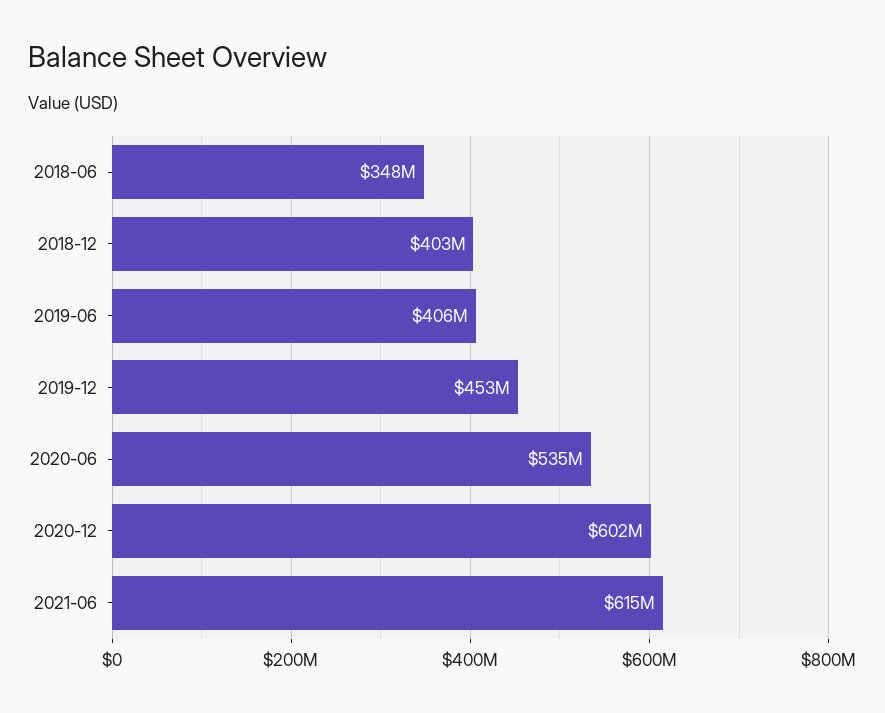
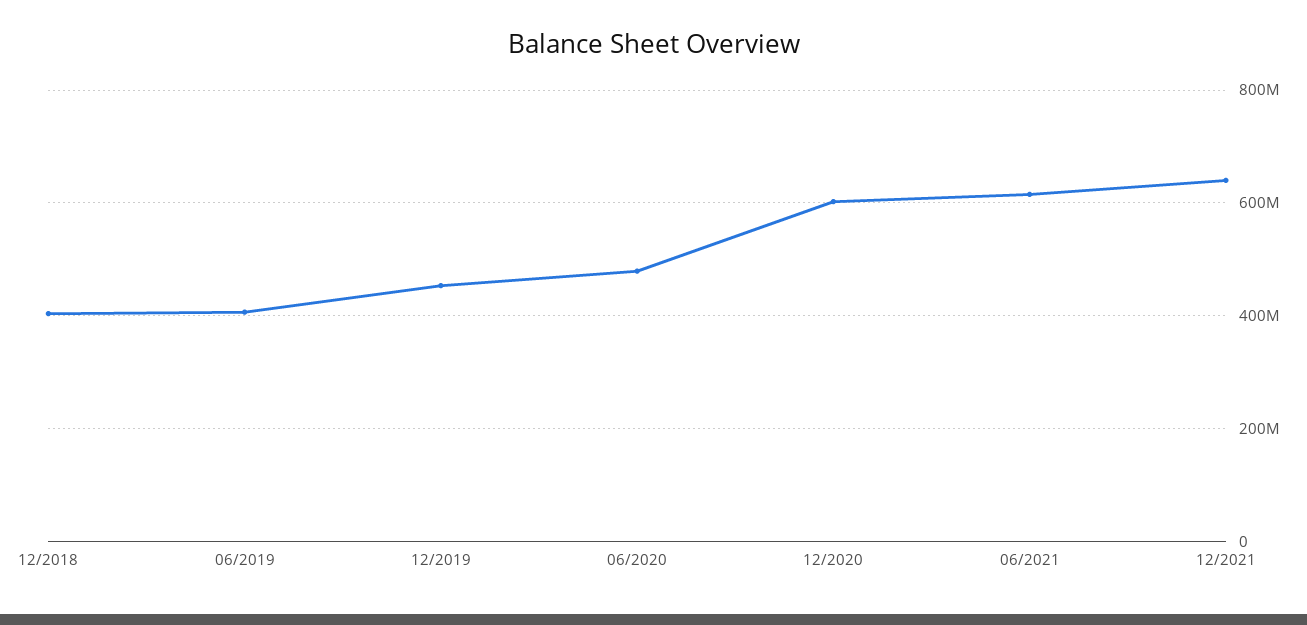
2018-06: 348000000 -> none
2020-06: 535000000 -> 480000000
12/2021: none -> 640000000

